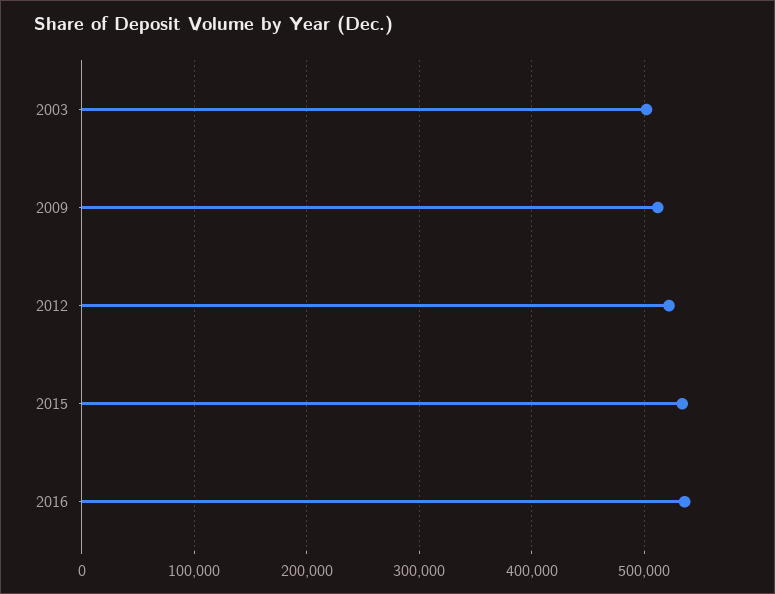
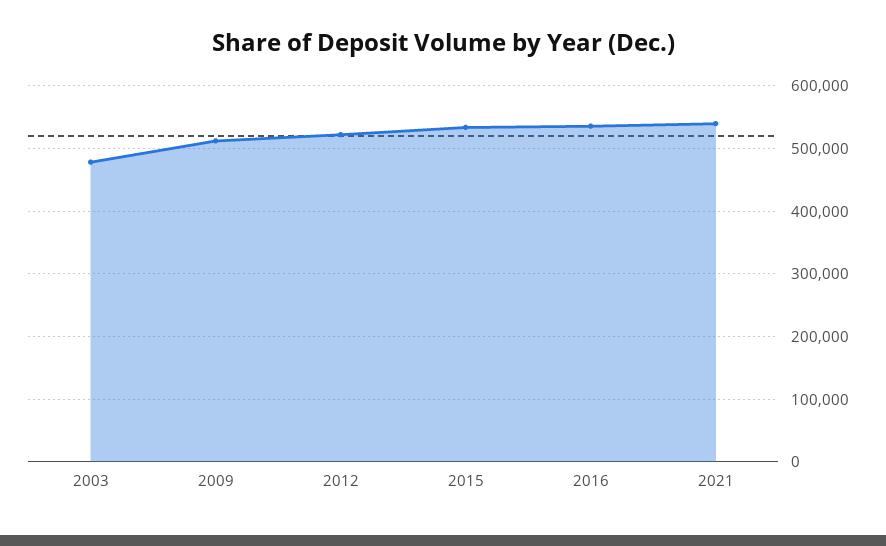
2003: 500000 -> 480000
2021: none -> 540000

